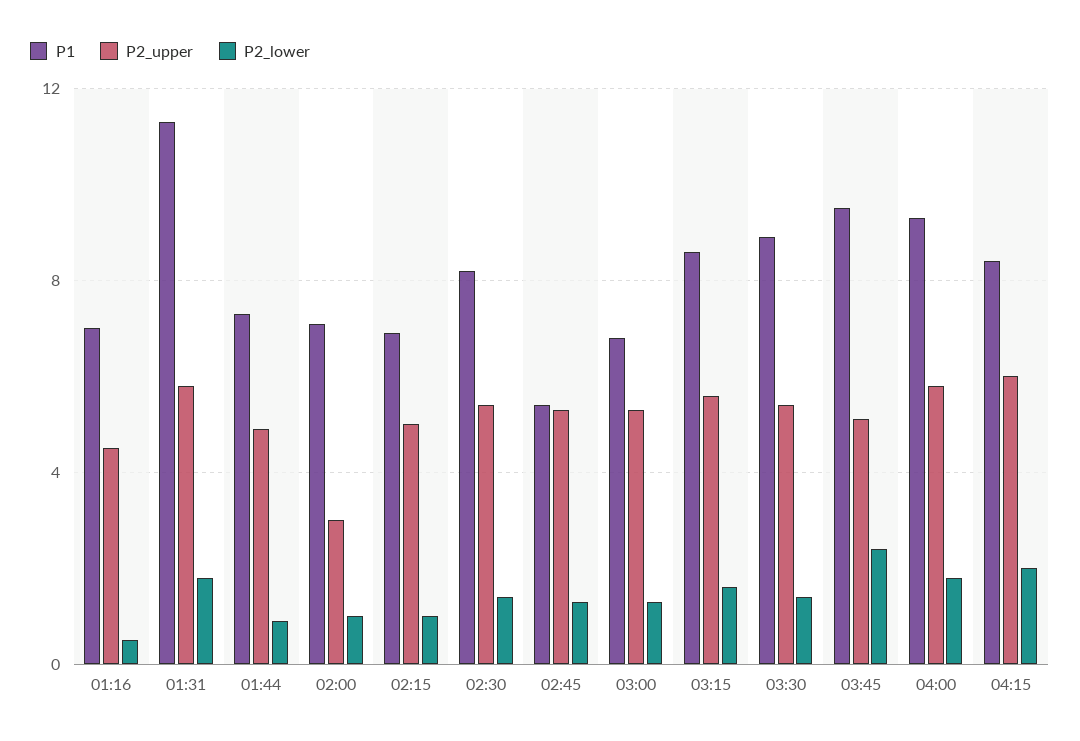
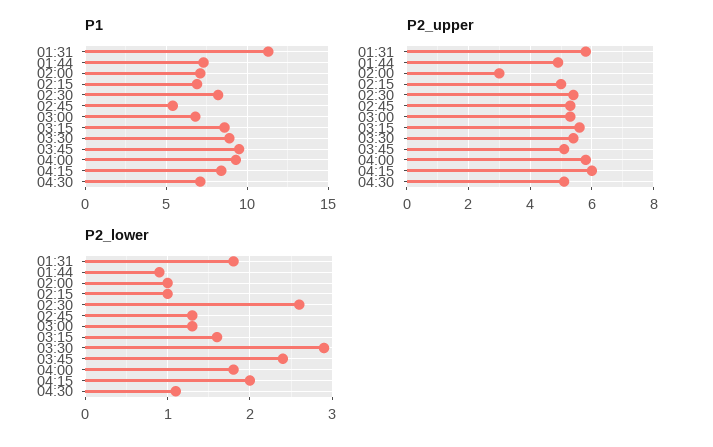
P1, 01:16: 7 -> none
P2_upper, 01:16: 4.5 -> none
P2_lower, 01:16: 0.5 -> none
P2_lower, 02:30: 1.5 -> 2.6
P2_lower, 03:30: 1.5 -> 2.9
P1, 04:30: none -> 7
P2_upper, 04:30: none -> 5
P2_lower, 04:30: none -> 1.1

